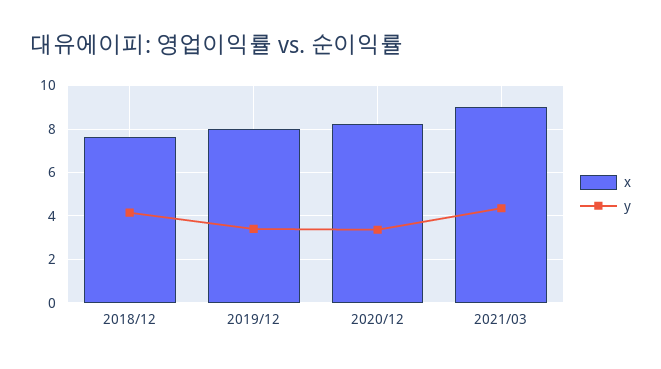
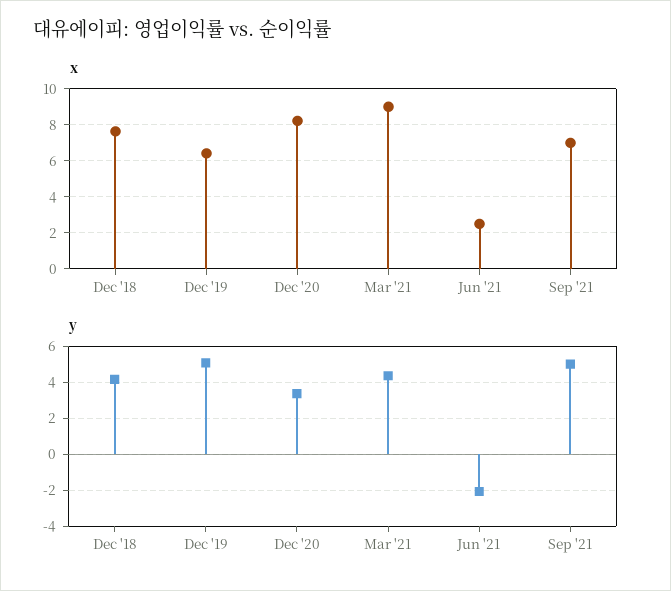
x, 2019/12: 8 -> 6.5
y, 2019/12: 3.5 -> 5
x, Jun '21: none -> 2.5
x, Sep '21: none -> 7
y, Jun '21: none -> -2
y, Sep '21: none -> 5

